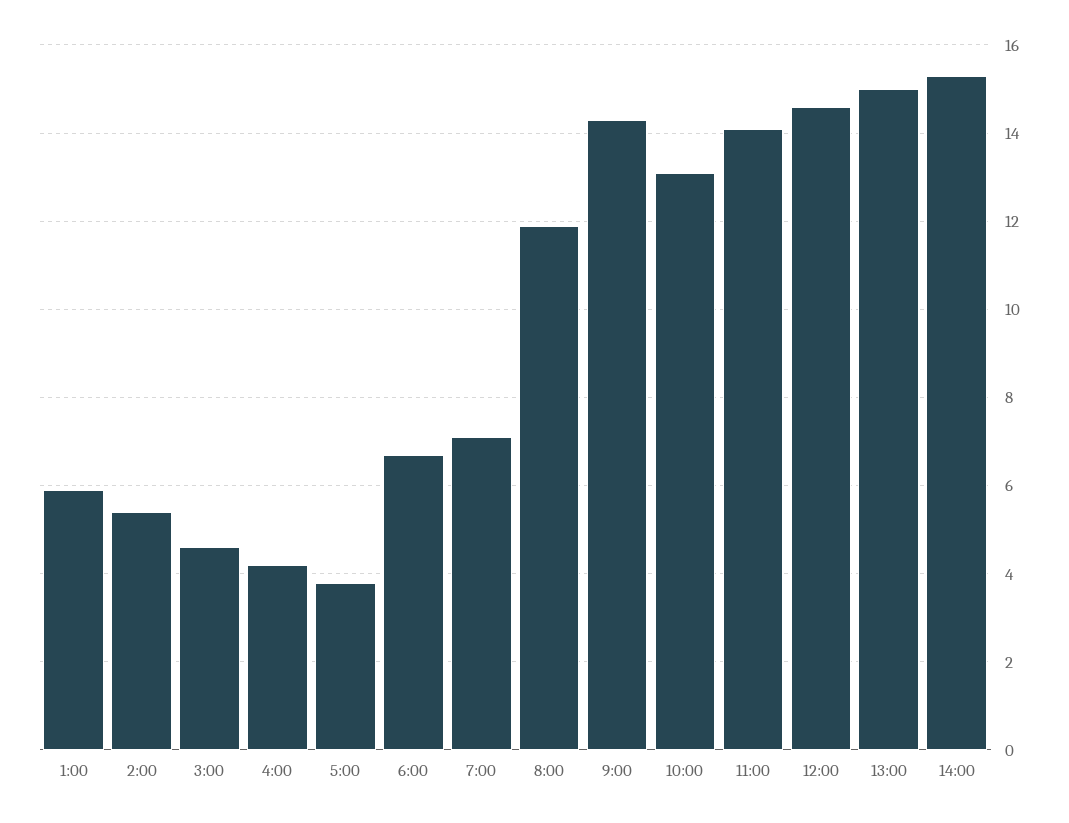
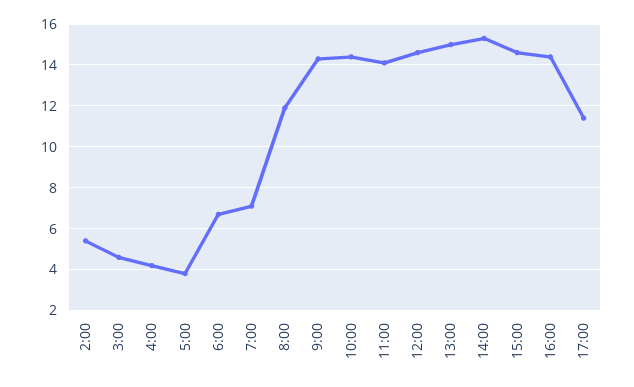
1:00: 6 -> none
10:00: 13 -> 14.5
15:00: none -> 14.5
16:00: none -> 14.5
17:00: none -> 11.5

